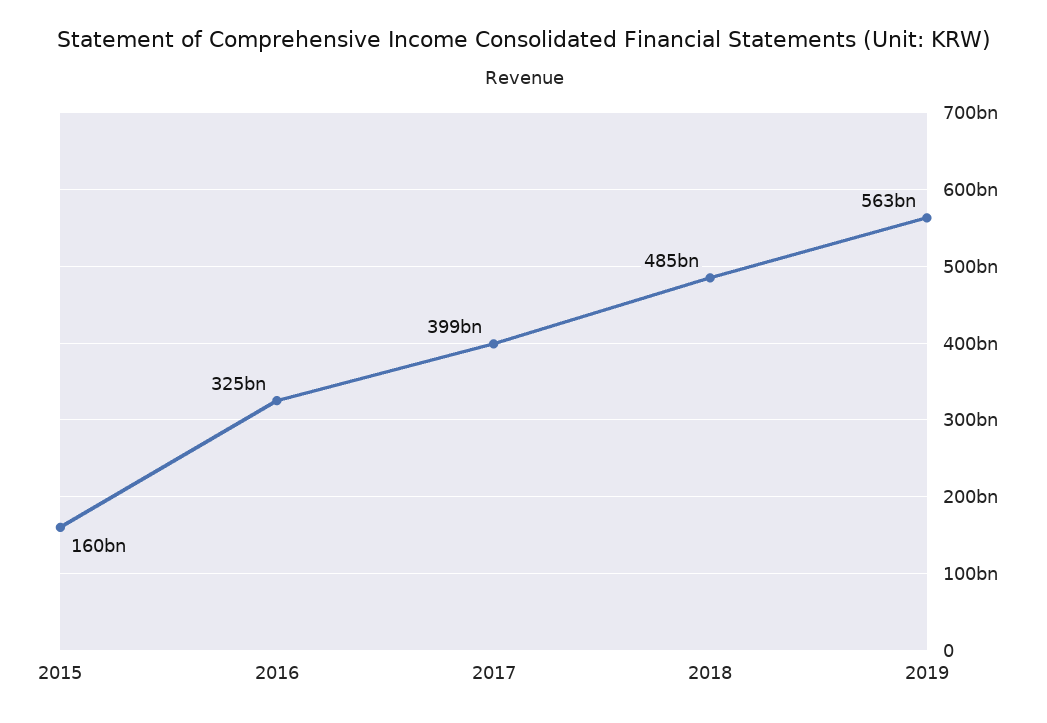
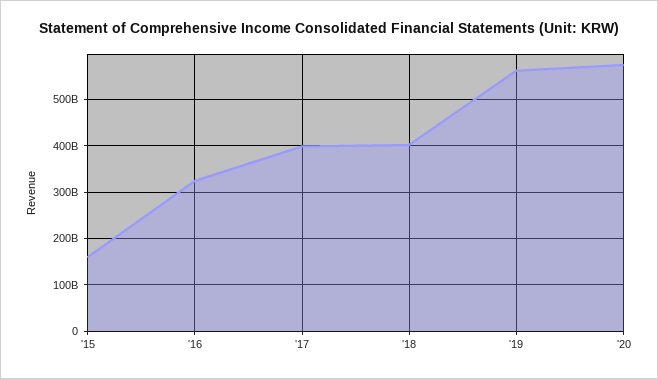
2018: 485000000000 -> 400000000000
'20: none -> 580000000000

